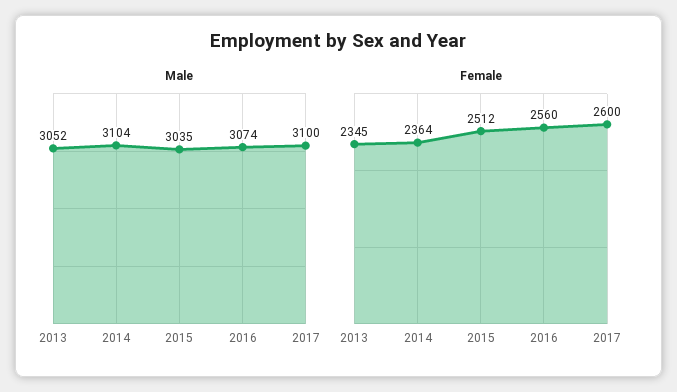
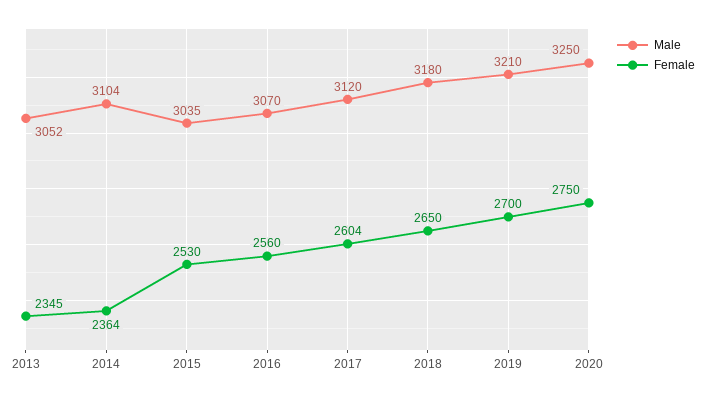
Male, 2016: 3074 -> 3070
Male, 2017: 3100 -> 3120
Female, 2015: 2512 -> 2530
Female, 2017: 2600 -> 2604
Male, 2018: none -> 3180
Female, 2018: none -> 2650
Male, 2019: none -> 3210
Female, 2019: none -> 2700
Male, 2020: none -> 3250
Female, 2020: none -> 2750

